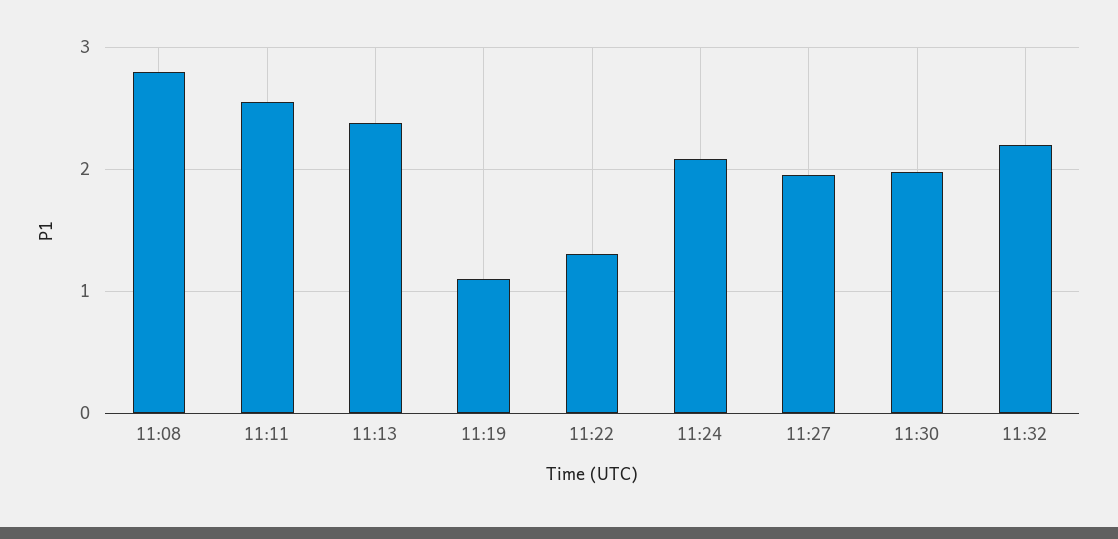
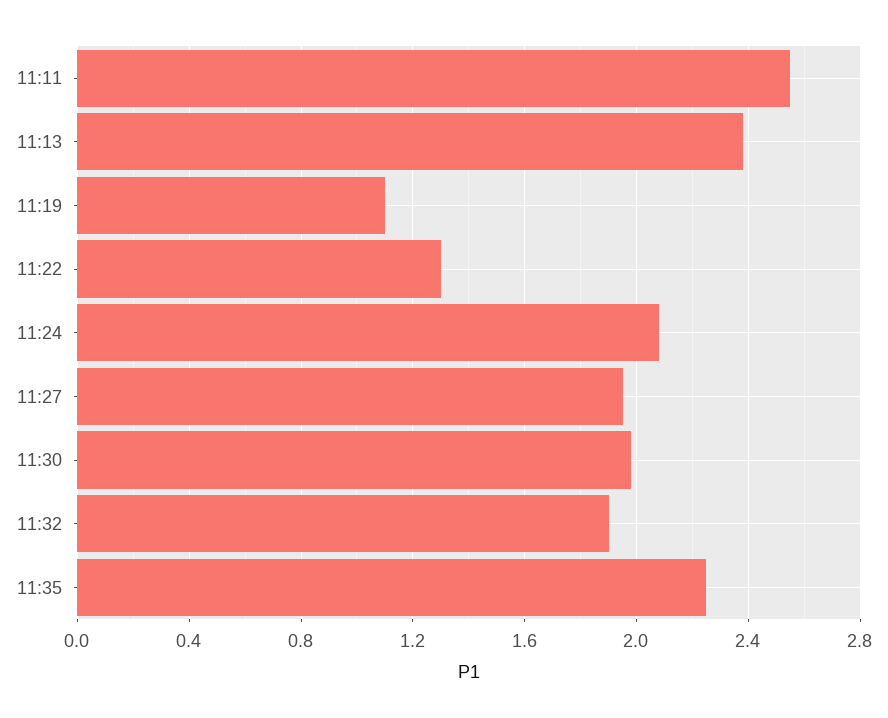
11:08: 2.8 -> none
11:32: 2.2 -> 1.9
11:35: none -> 2.25

